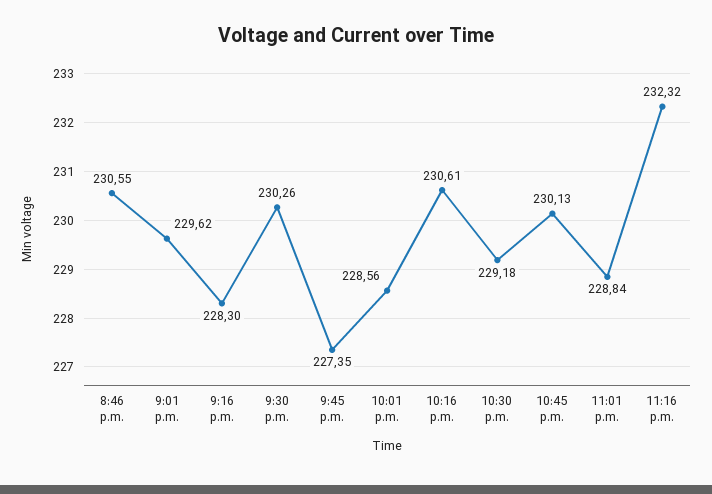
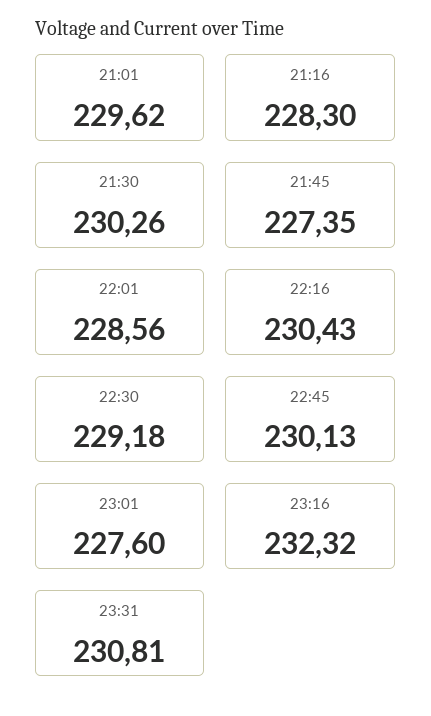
8:46 p.m.: 230.55 -> none
10:16 p.m.: 230.61 -> 230.43
11:01 p.m.: 228.84 -> 227.6
23:31: none -> 230.81

